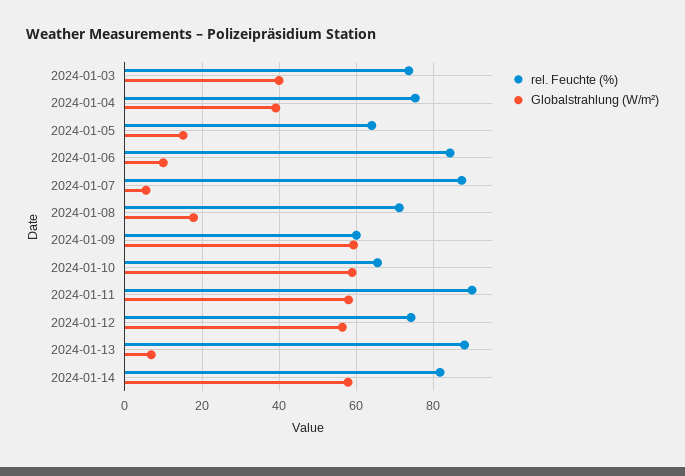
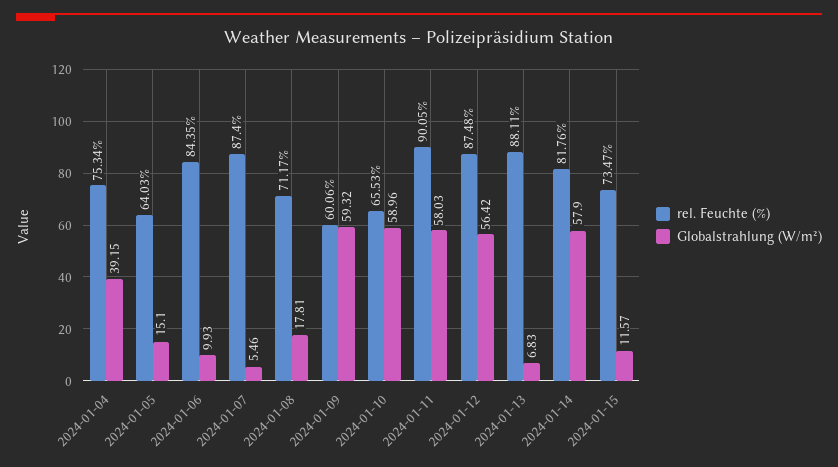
rel. Feuchte (%), 2024-01-03: 74 -> none
Globalstrahlung (W/m²), 2024-01-03: 40 -> none
rel. Feuchte (%), 2024-01-12: 74 -> 87.48
rel. Feuchte (%), 2024-01-15: none -> 73.47
Globalstrahlung (W/m²), 2024-01-15: none -> 11.57

